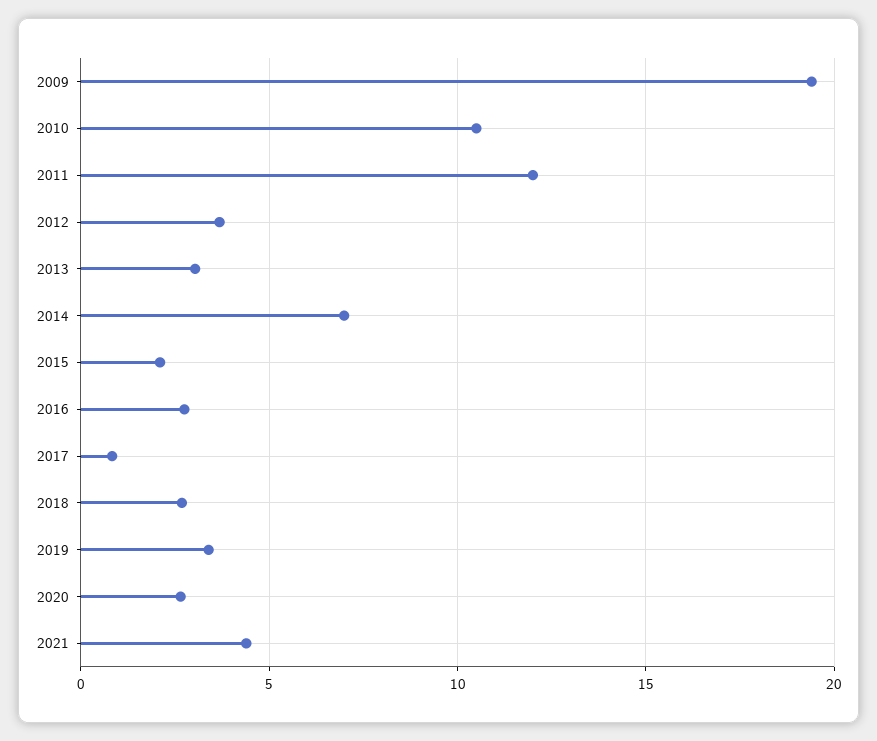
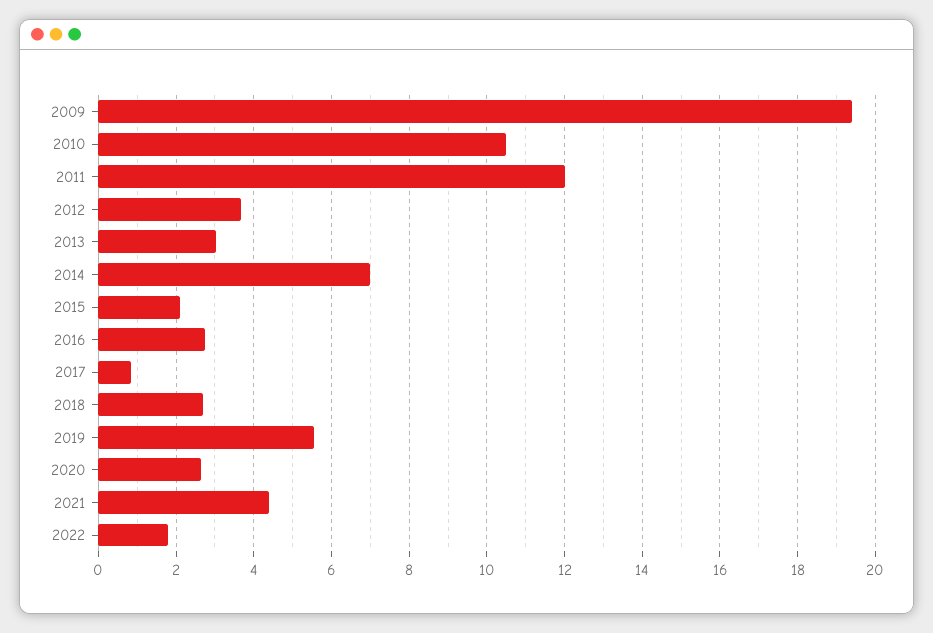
2019: 3.5 -> 5.6
2022: none -> 1.8

